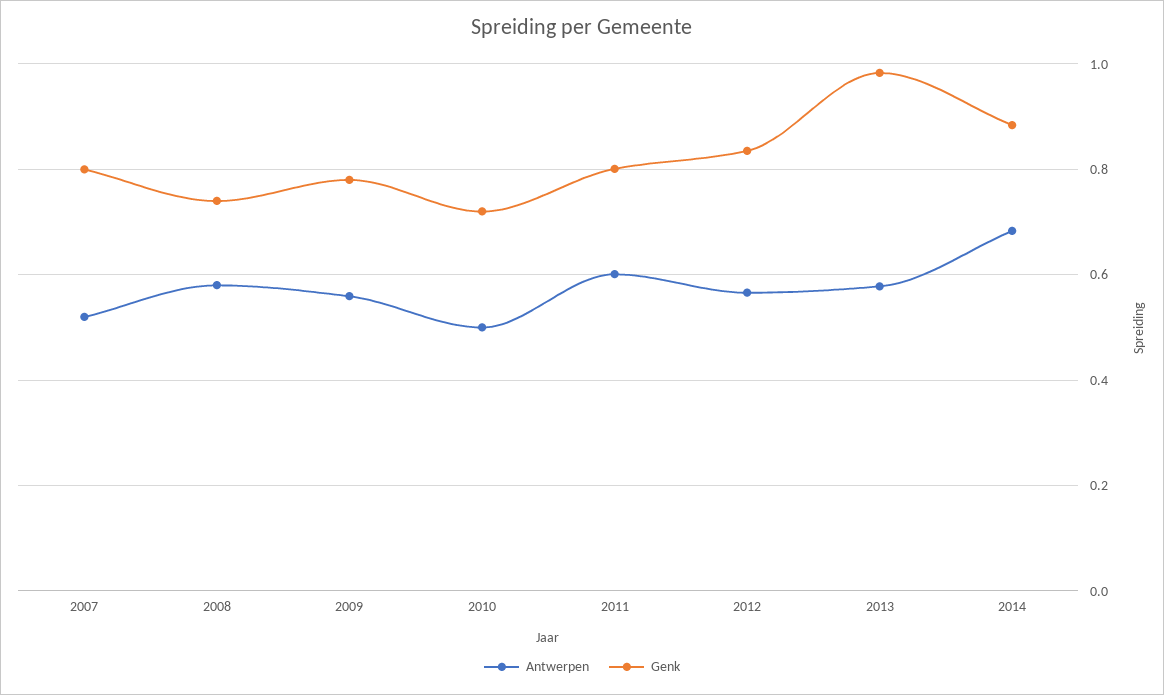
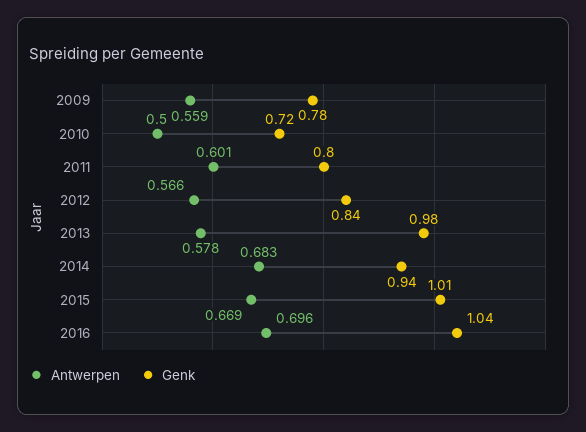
Antwerpen, 2007: 0.52 -> none
Genk, 2007: 0.8 -> none
Antwerpen, 2008: 0.58 -> none
Genk, 2008: 0.74 -> none
Genk, 2014: 0.88 -> 0.94
Antwerpen, 2015: none -> 0.669
Genk, 2015: none -> 1.01
Antwerpen, 2016: none -> 0.696
Genk, 2016: none -> 1.04

